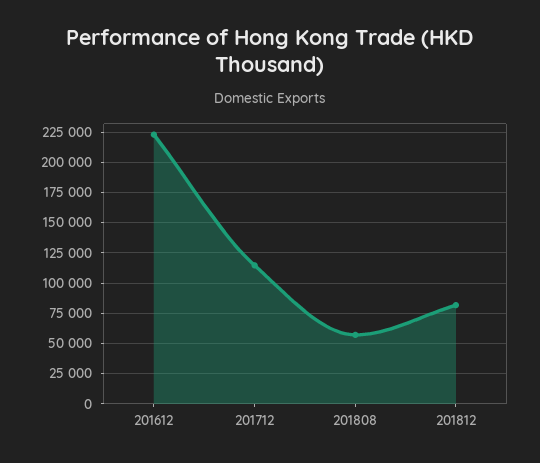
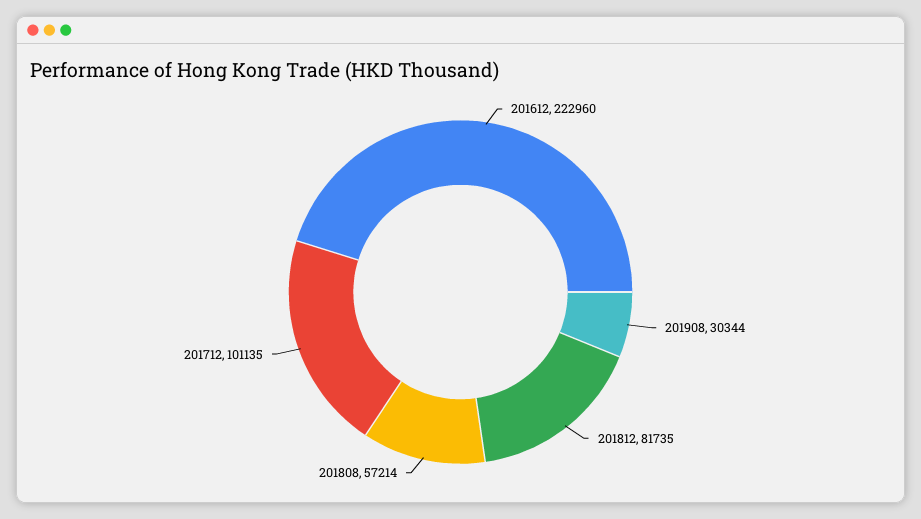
201712: 115000 -> 101135
201908: none -> 30344

